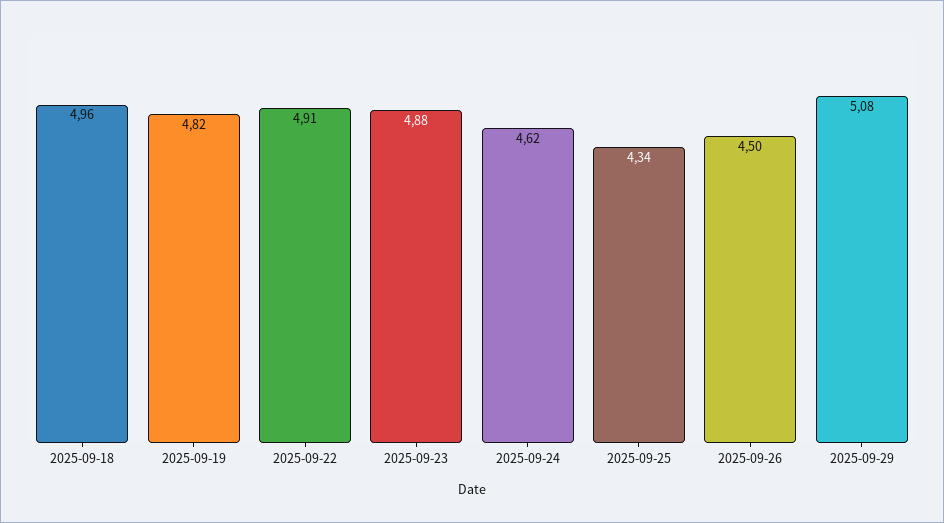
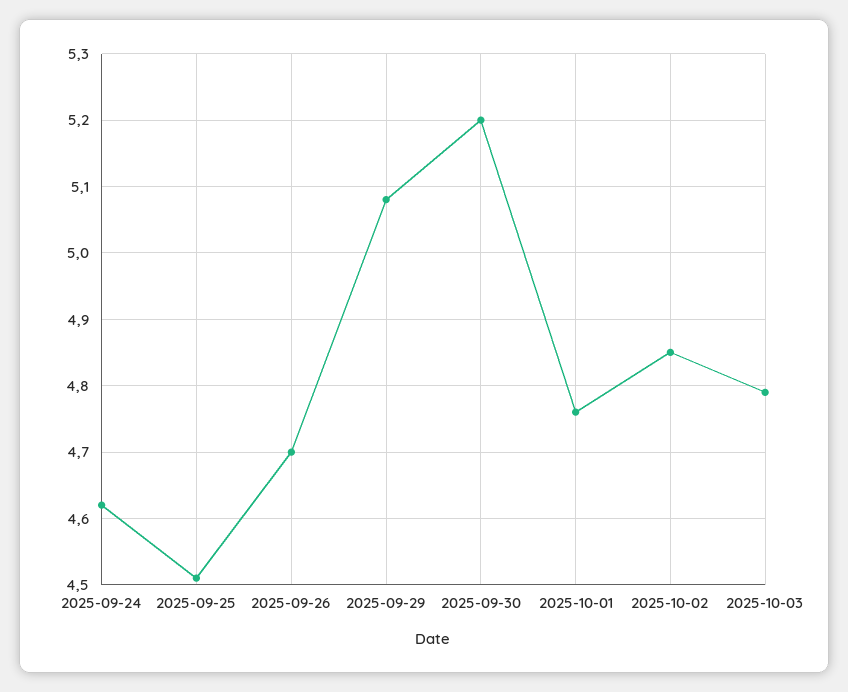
2025-09-18: 4.96 -> none
2025-09-19: 4.82 -> none
2025-09-22: 4.91 -> none
2025-09-23: 4.88 -> none
2025-09-25: 4.34 -> 4.51
2025-09-26: 4.5 -> 4.7
2025-09-30: none -> 5.2
2025-10-01: none -> 4.76
2025-10-02: none -> 4.85
2025-10-03: none -> 4.79

